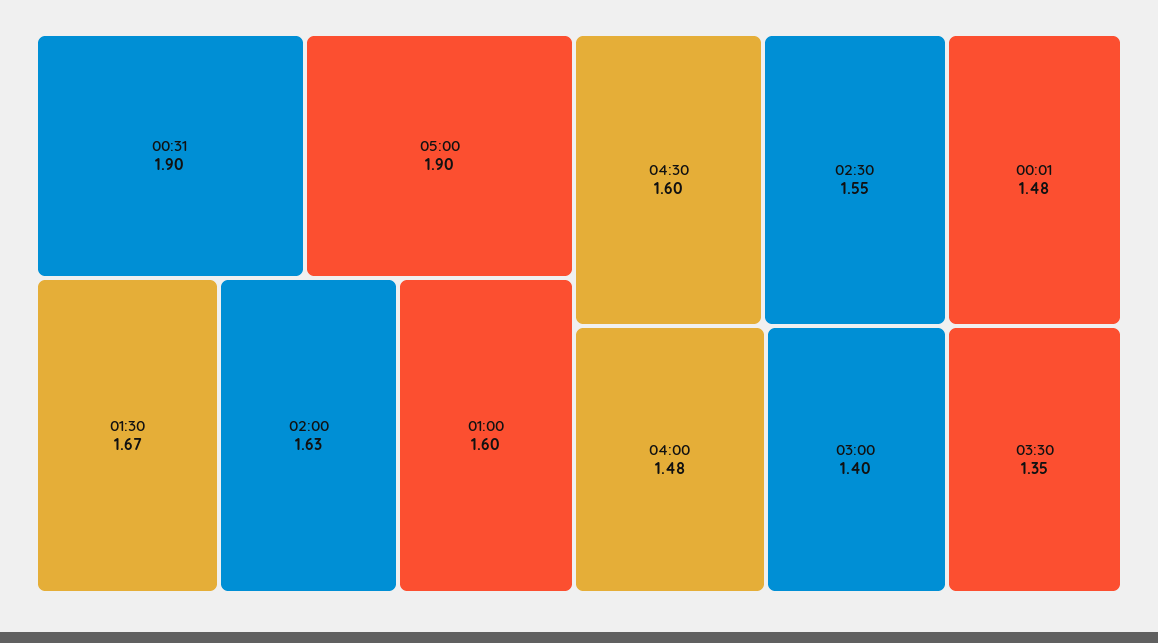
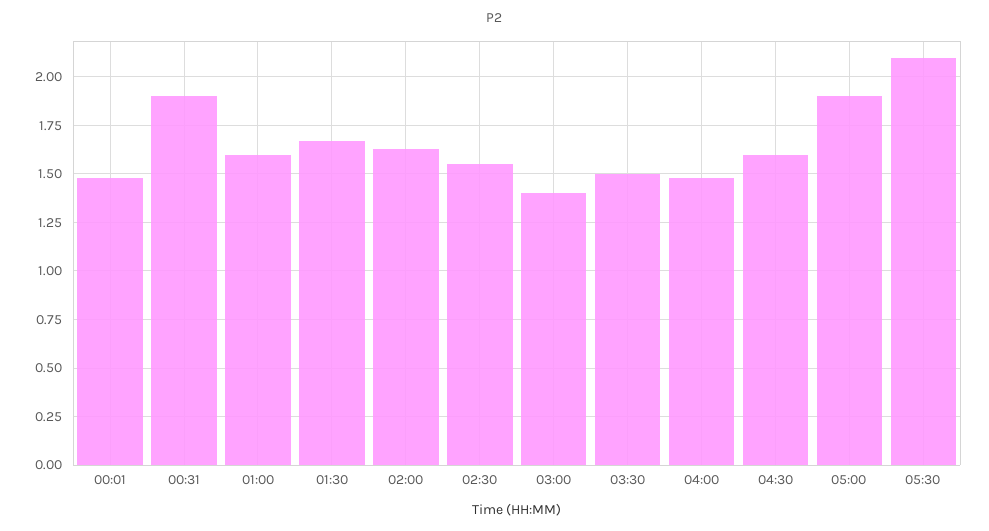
03:30: 1.35 -> 1.5
05:30: none -> 2.1

